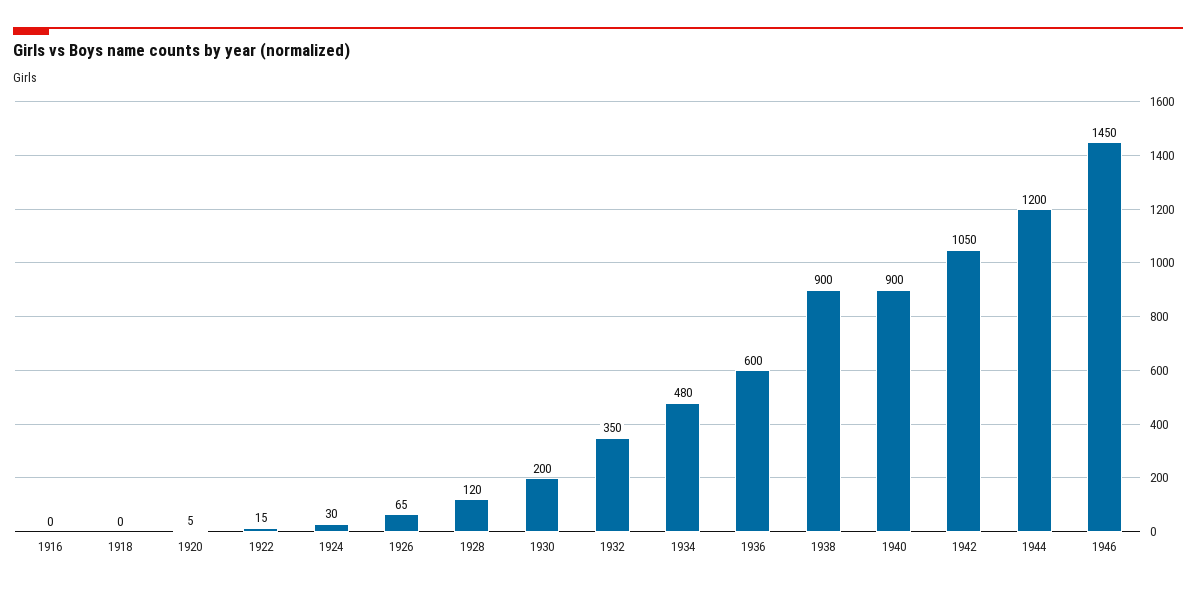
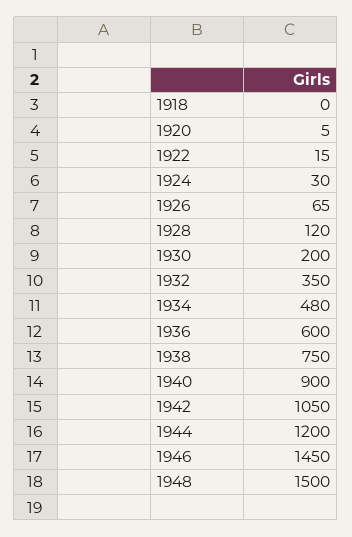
1916: 0 -> none
1938: 900 -> 750
1948: none -> 1500

